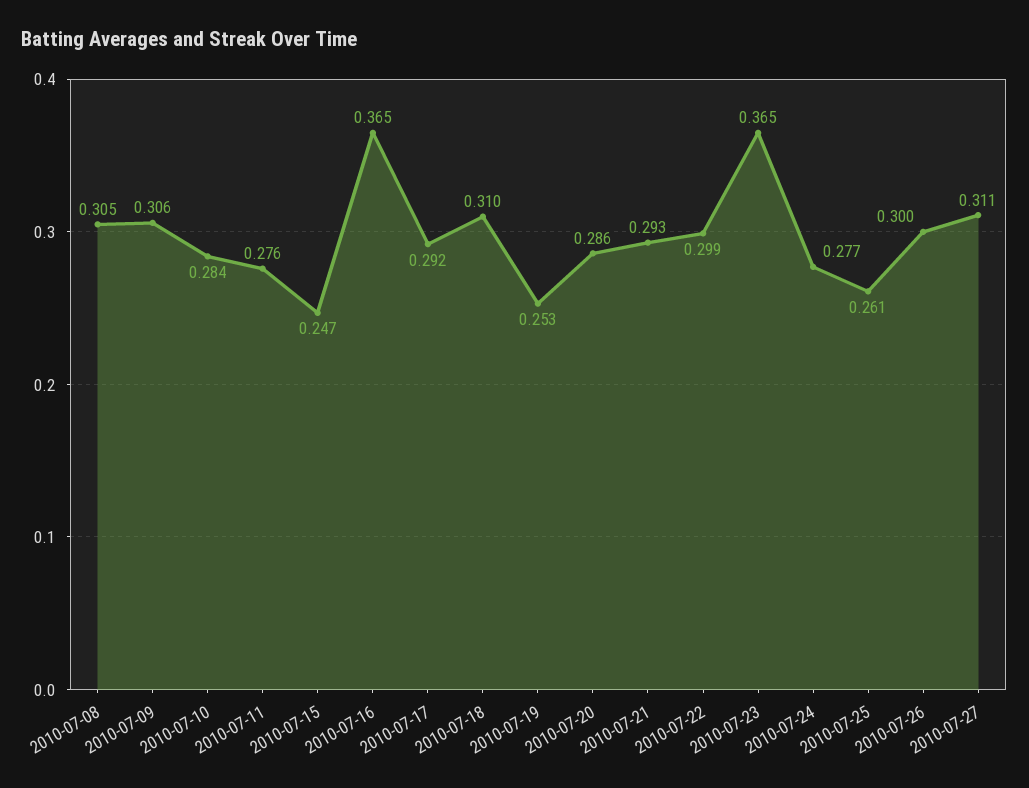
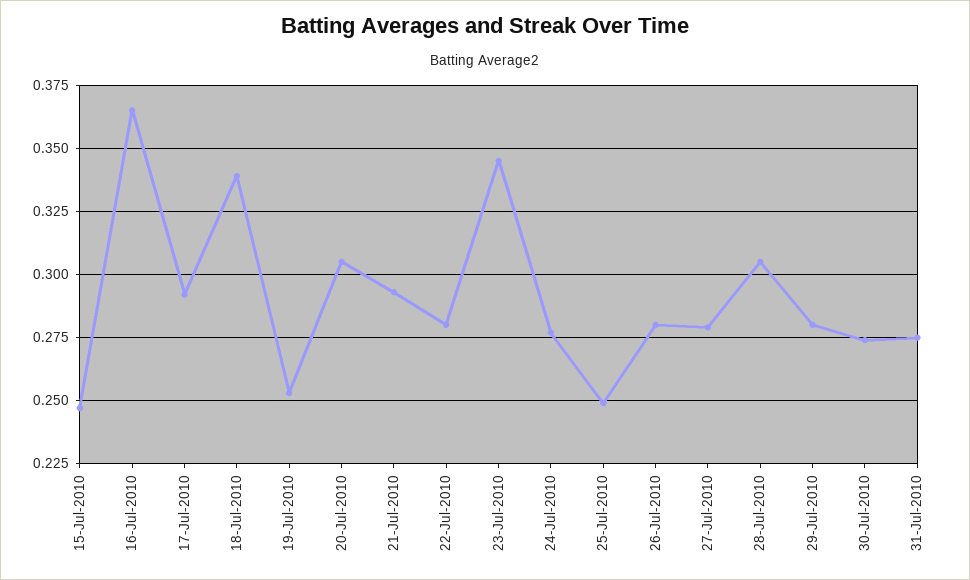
2010-07-08: 0.305 -> none
2010-07-09: 0.306 -> none
2010-07-10: 0.284 -> none
2010-07-11: 0.276 -> none
2010-07-18: 0.31 -> 0.34
2010-07-20: 0.286 -> 0.305
2010-07-22: 0.299 -> 0.28
2010-07-23: 0.365 -> 0.345
2010-07-25: 0.261 -> 0.25
2010-07-26: 0.3 -> 0.28
2010-07-27: 0.311 -> 0.28
28-Jul-2010: none -> 0.305
29-Jul-2010: none -> 0.28
30-Jul-2010: none -> 0.275
31-Jul-2010: none -> 0.275

